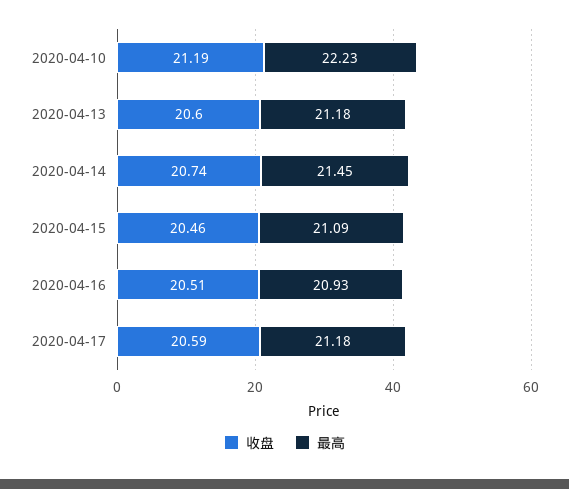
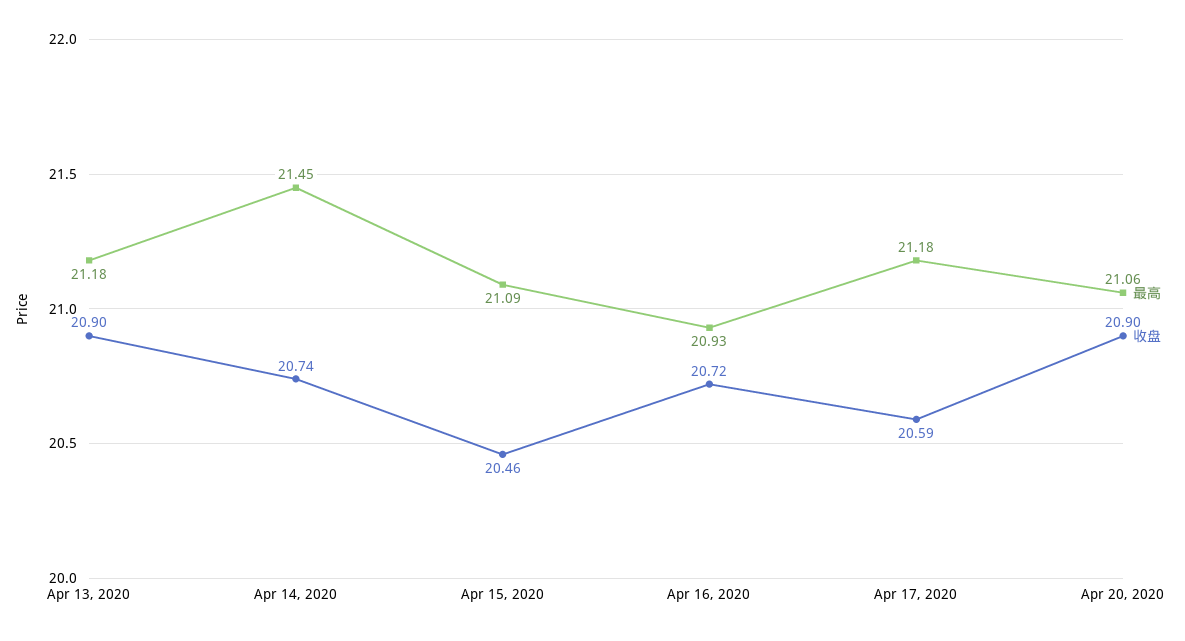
收盘, 2020-04-10: 21.19 -> none
最高, 2020-04-10: 22.23 -> none
收盘, 2020-04-13: 20.6 -> 20.9
收盘, 2020-04-16: 20.51 -> 20.72
最高, Apr 20, 2020: none -> 21.06
收盘, Apr 20, 2020: none -> 20.9

